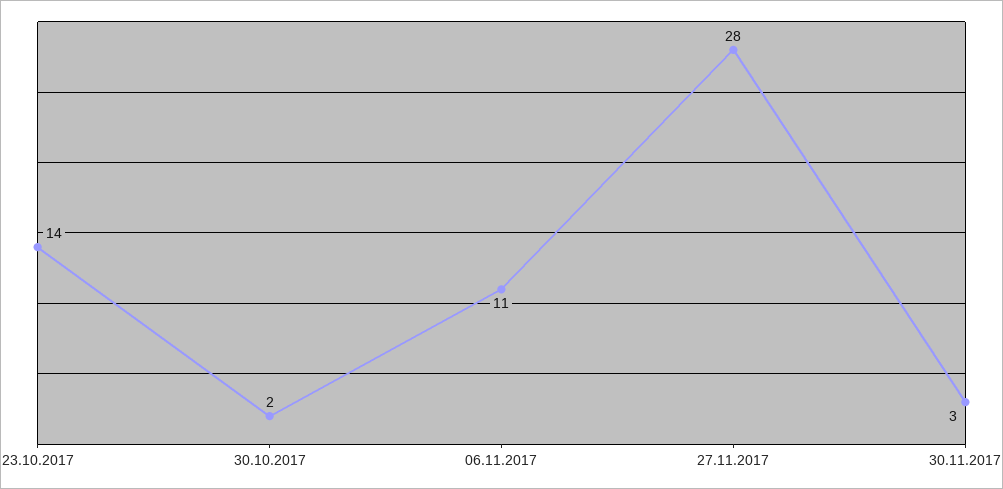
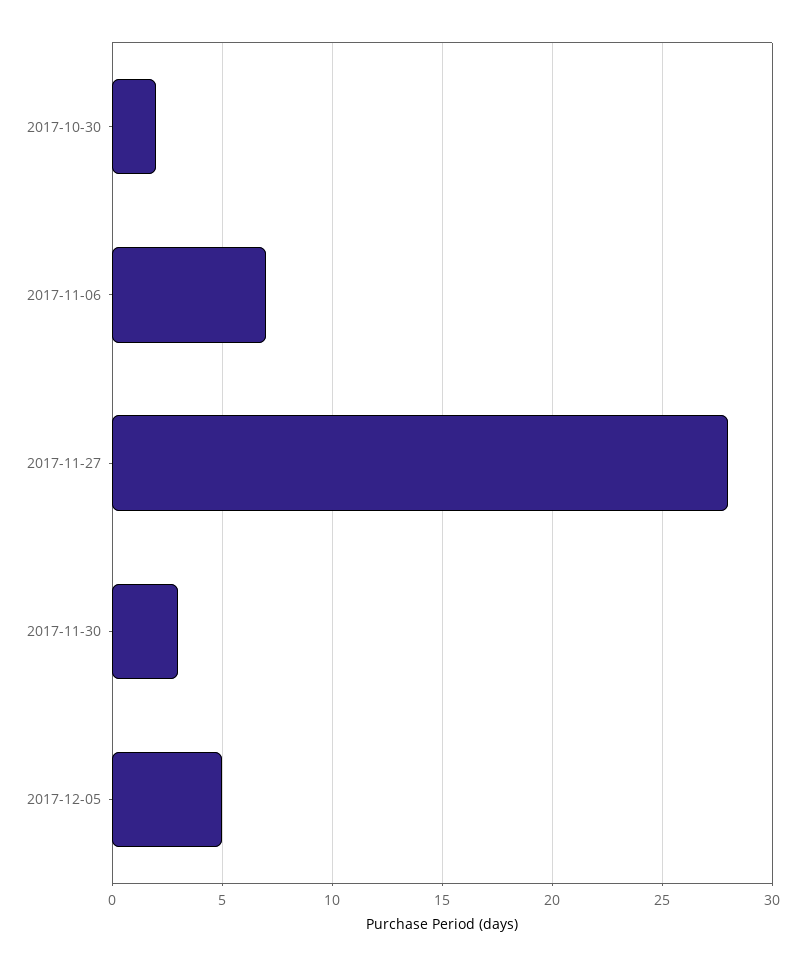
23.10.2017: 14 -> none
06.11.2017: 11 -> 7
2017-12-05: none -> 5

